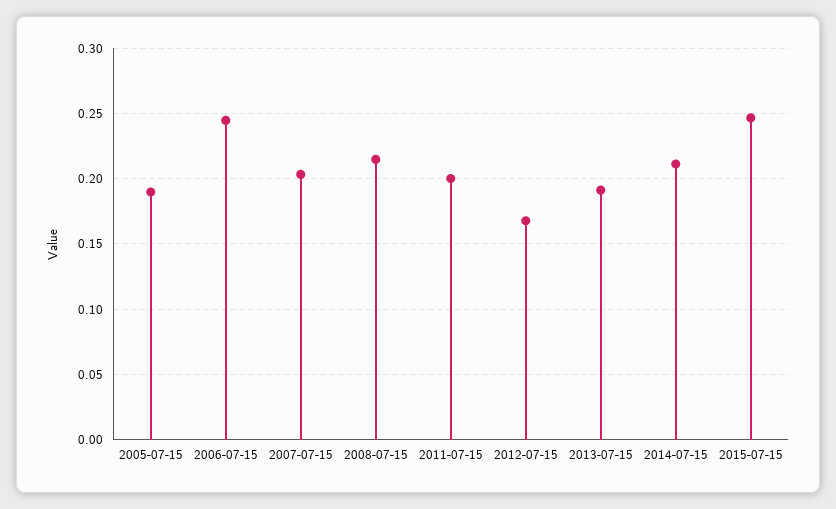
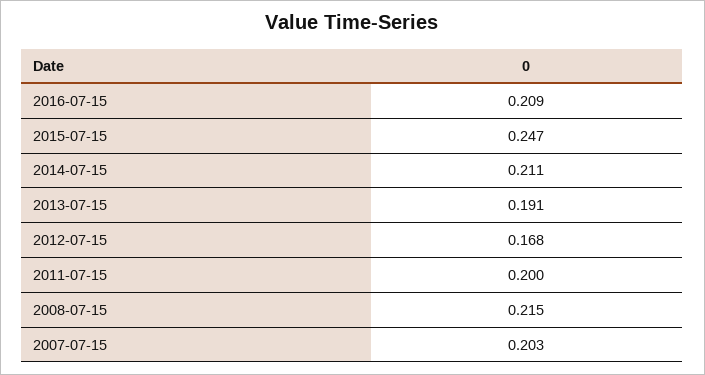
2005-07-15: 0.19 -> none
2006-07-15: 0.245 -> none
2016-07-15: none -> 0.209

